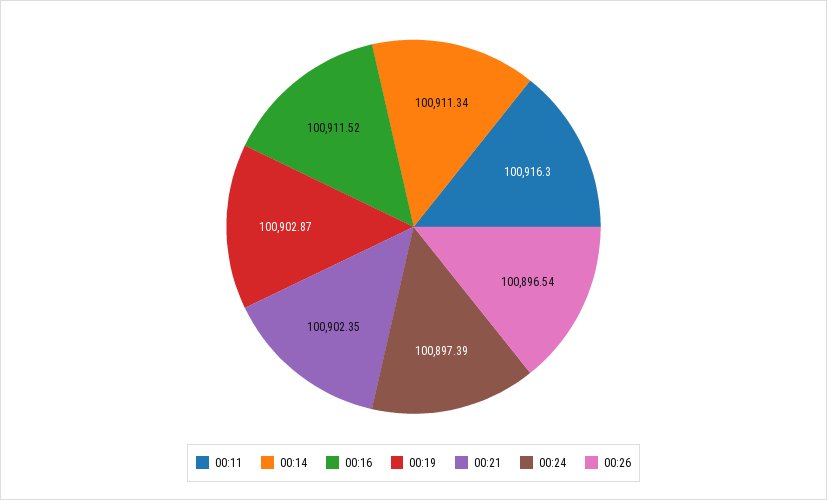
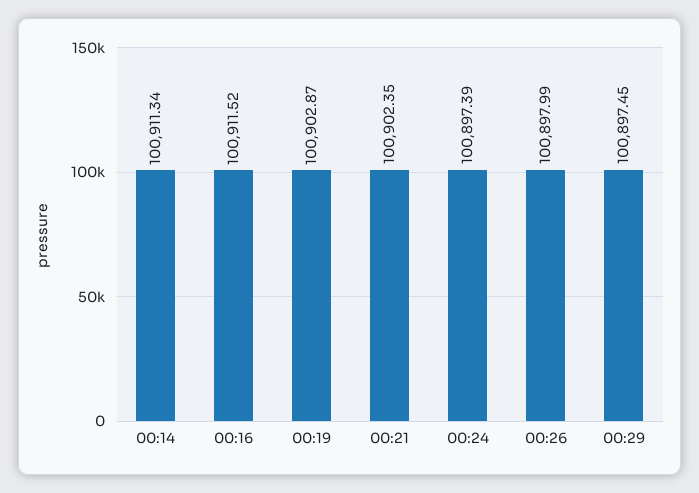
00:11: 100916.3 -> none
00:26: 100896.54 -> 100897.99
00:29: none -> 100897.45

